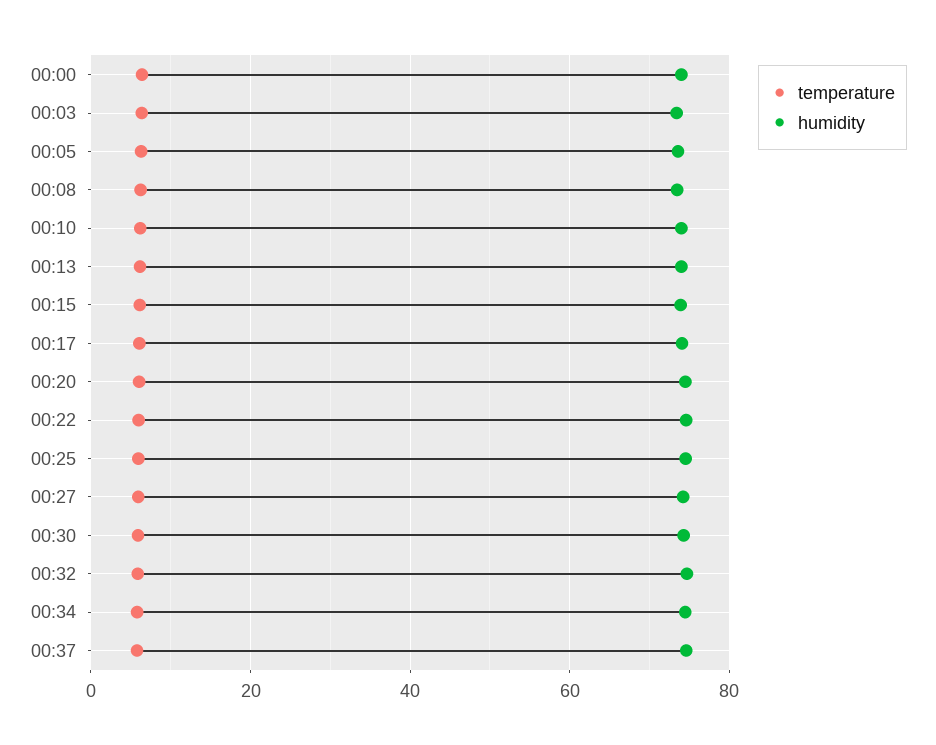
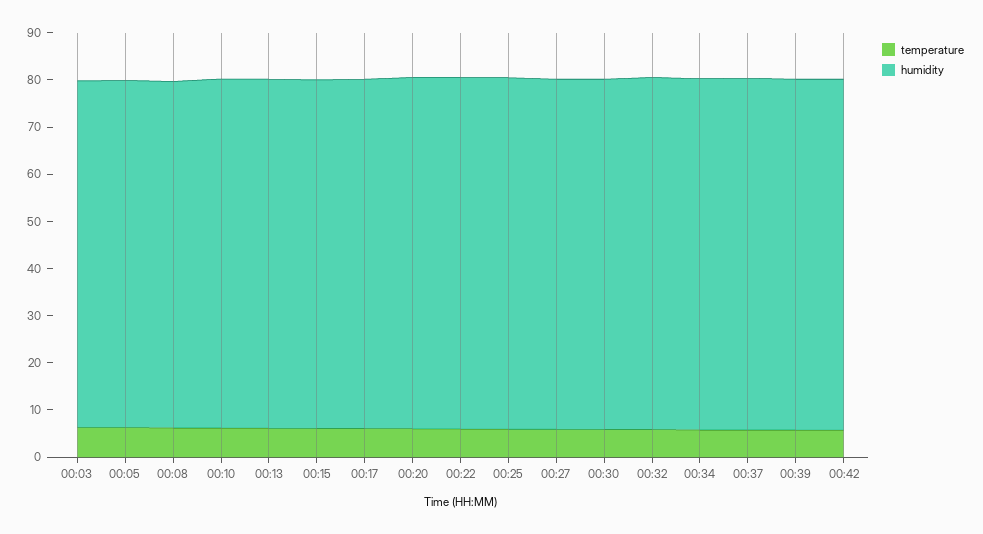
temperature, 00:00: 6 -> none
humidity, 00:00: 74 -> none
temperature, 00:39: none -> 6
humidity, 00:39: none -> 74
temperature, 00:42: none -> 6
humidity, 00:42: none -> 74

